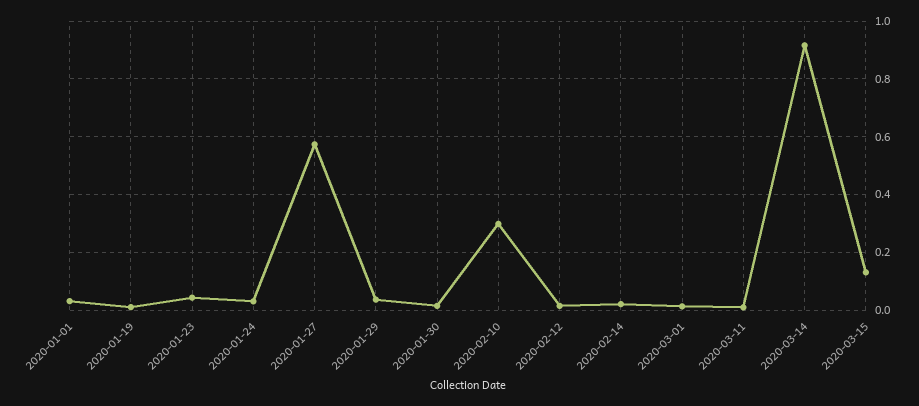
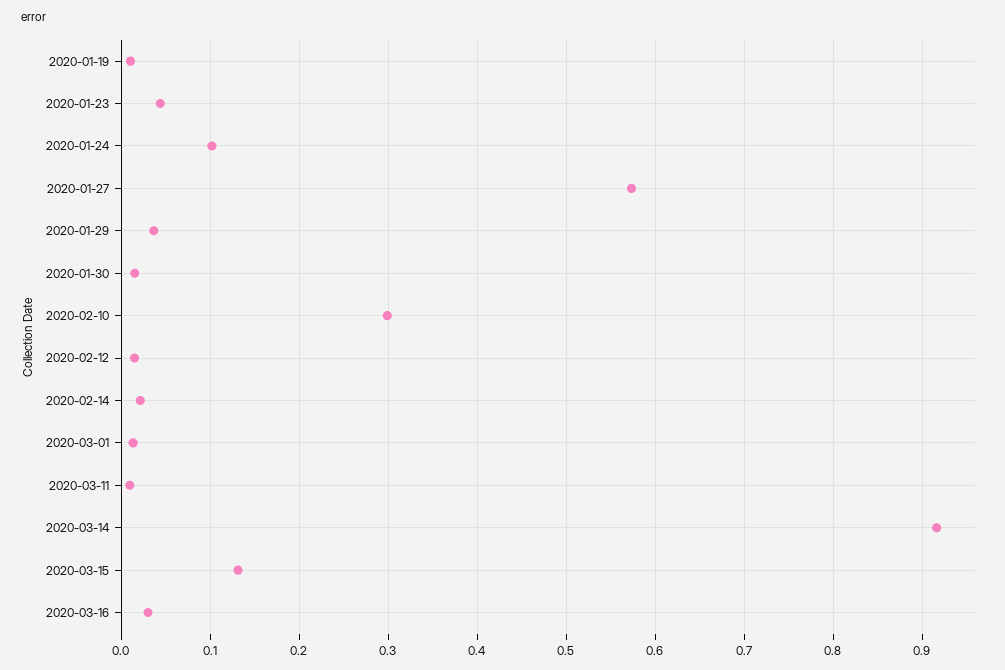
2020-01-01: 0.025 -> none
2020-01-24: 0.025 -> 0.1
2020-03-16: none -> 0.03

